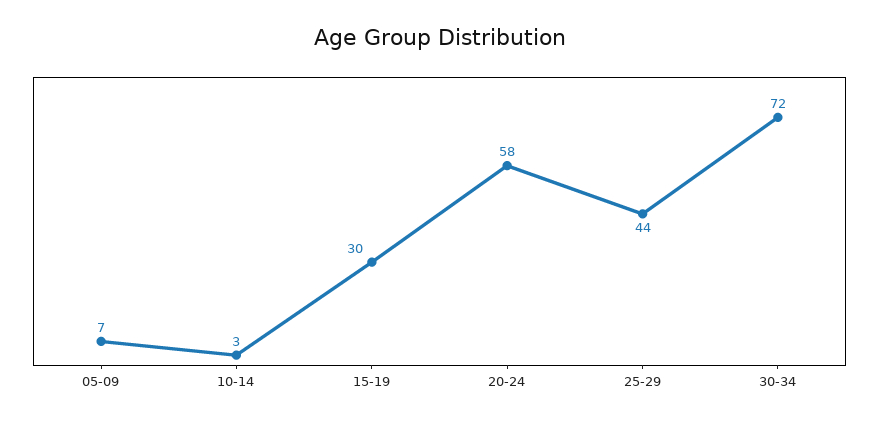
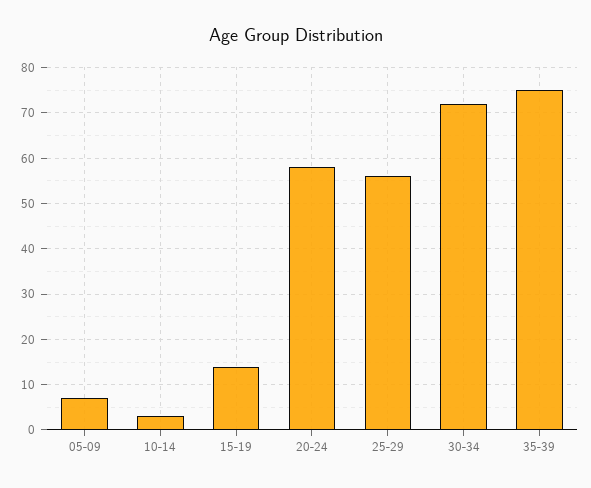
15-19: 30 -> 15
25-29: 44 -> 55
35-39: none -> 75

